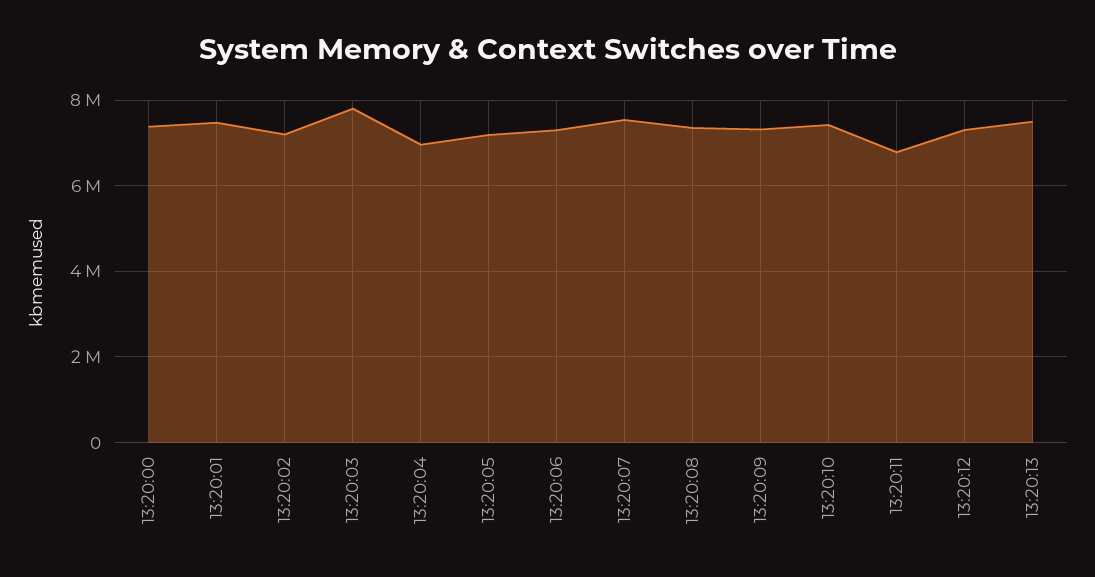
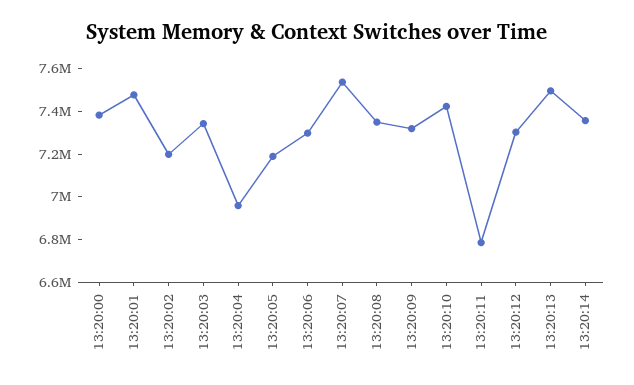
13:20:03: 7800000 -> 7350000
13:20:14: none -> 7350000

